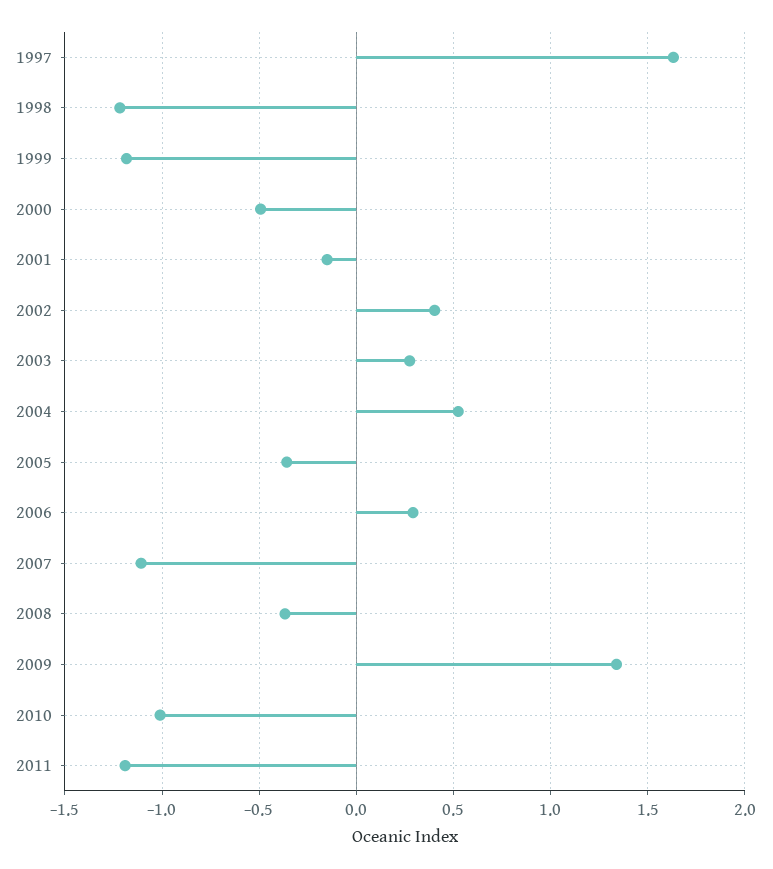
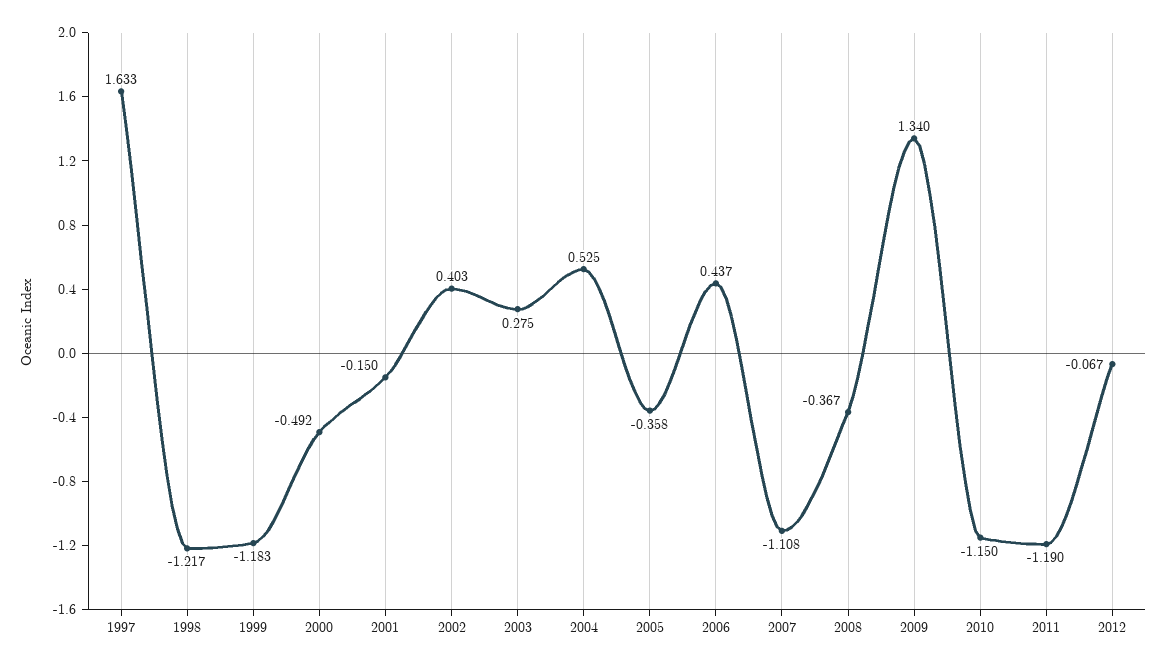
2006: 0.3 -> 0.437
2010: -1 -> -1.15
2012: none -> -0.067

